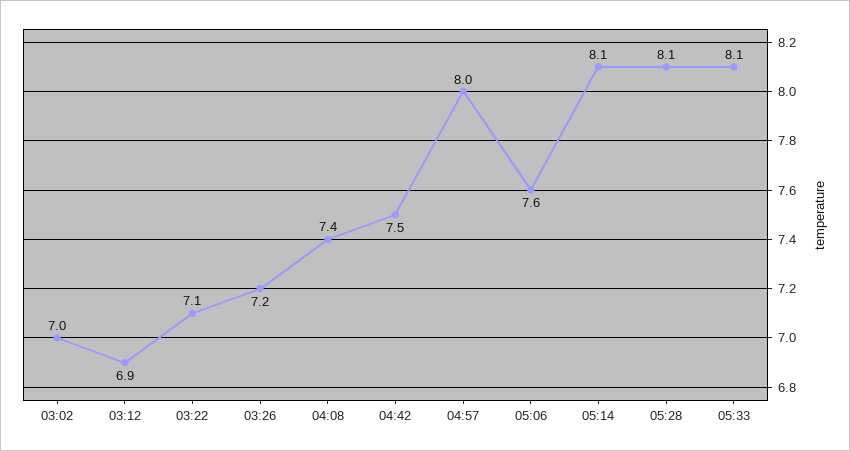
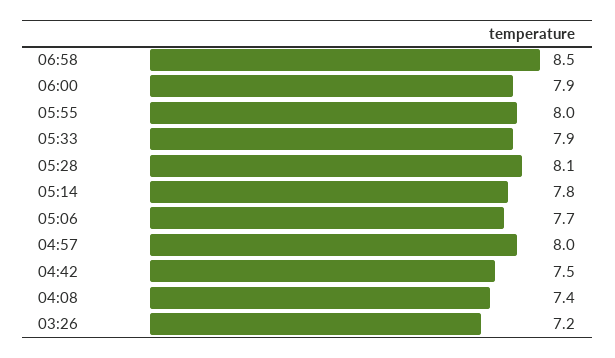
03:02: 7 -> none
03:12: 6.9 -> none
03:22: 7.1 -> none
05:06: 7.6 -> 7.7
05:14: 8.1 -> 7.8
05:33: 8.1 -> 7.9
06:58: none -> 8.5
06:00: none -> 7.9
05:55: none -> 8

